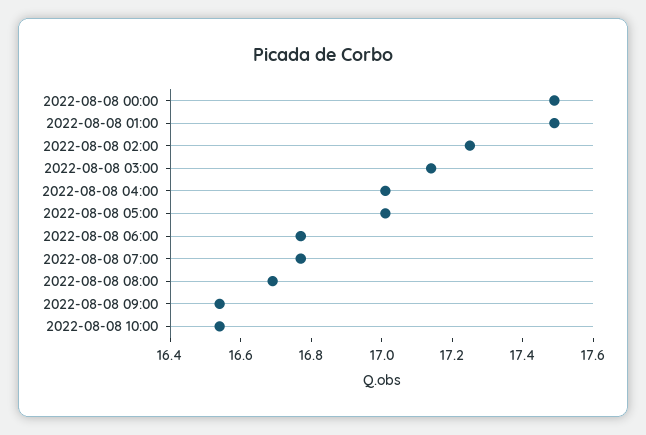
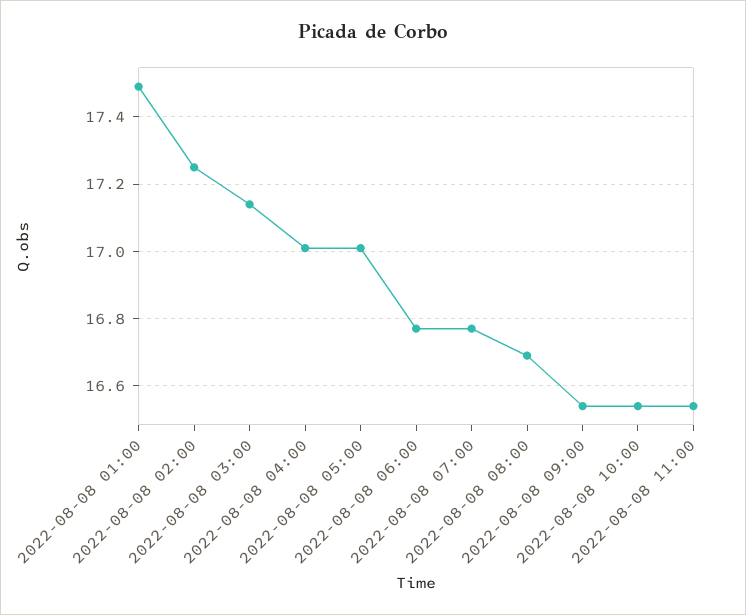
2022-08-08 00:00: 17.5 -> none
2022-08-08 11:00: none -> 16.55

